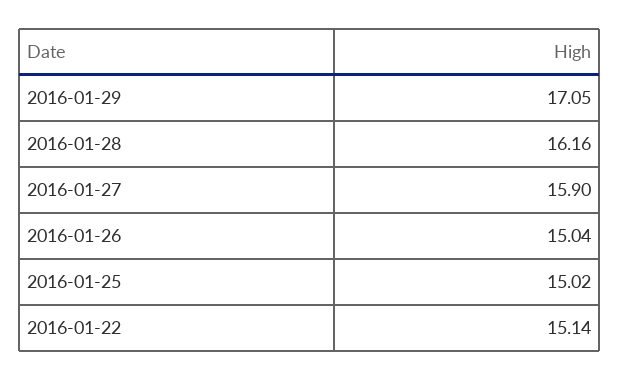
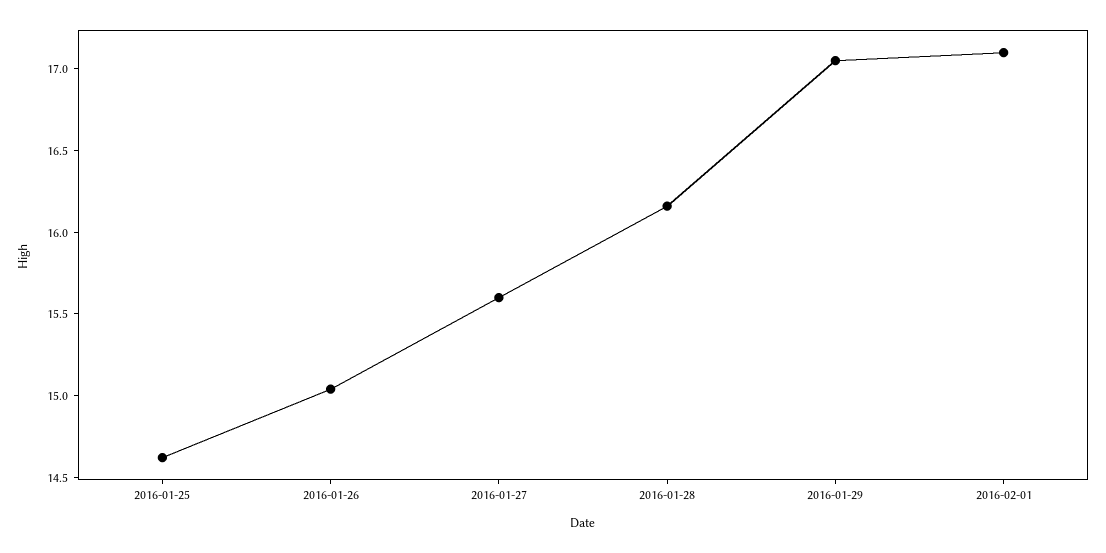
2016-01-27: 15.9 -> 15.6
2016-01-25: 15.02 -> 14.6
2016-01-22: 15.14 -> none
2016-02-01: none -> 17.1

